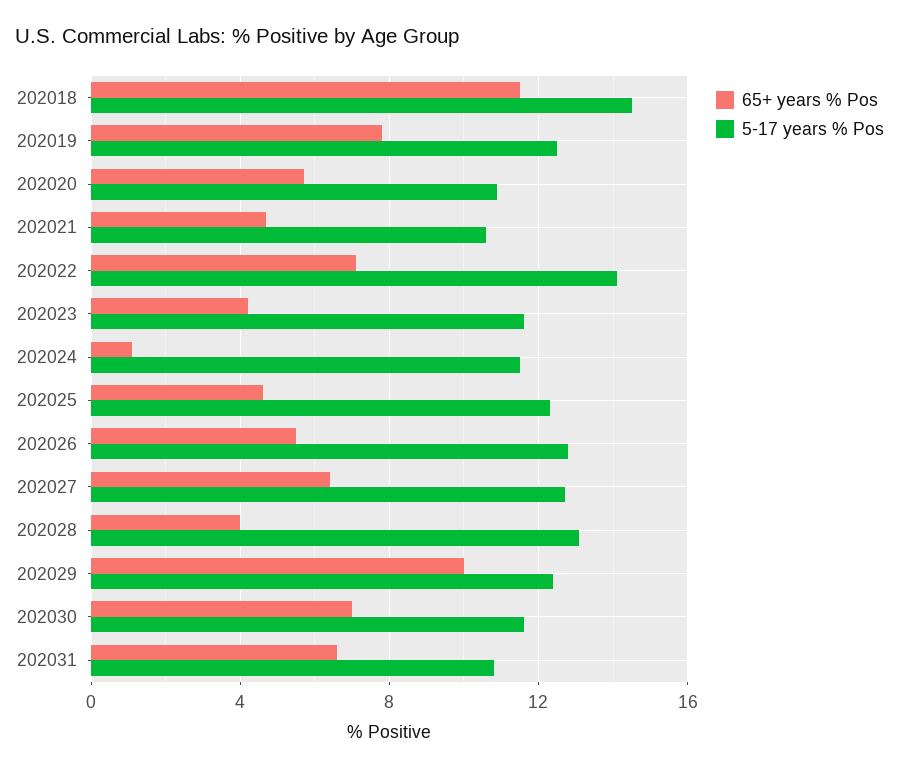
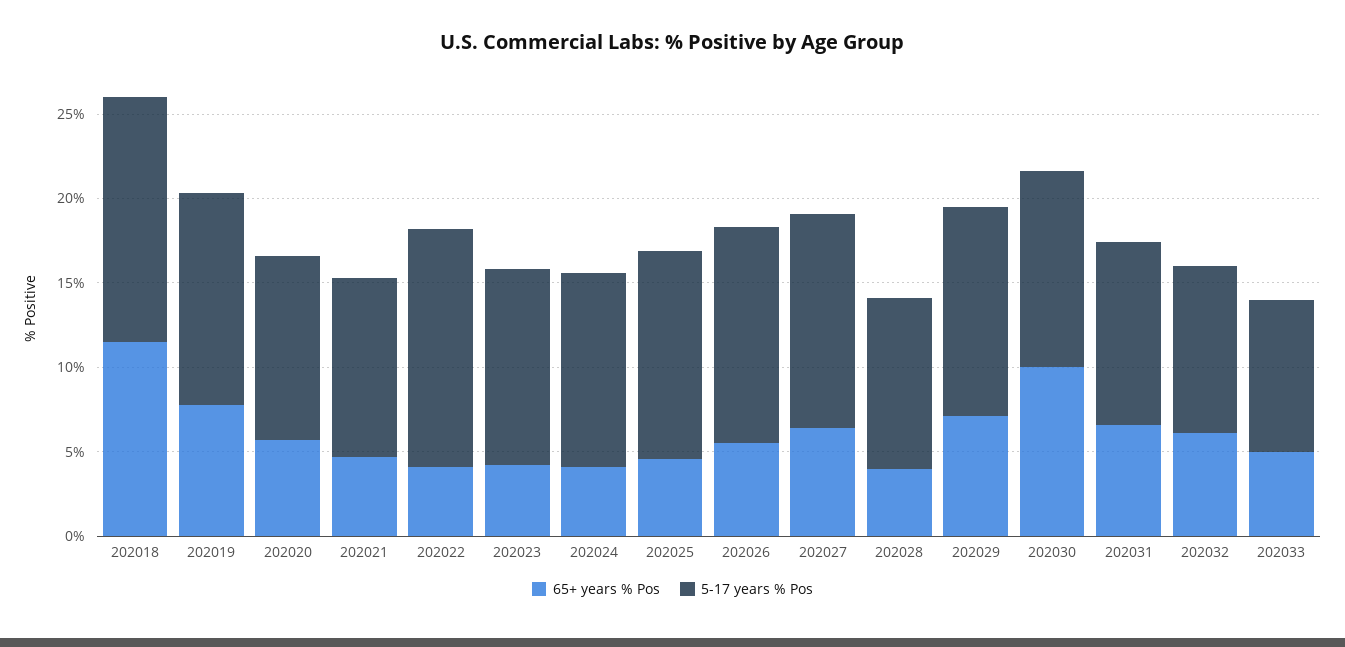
65+ years % Pos, 202022: 7 -> 4
65+ years % Pos, 202024: 1 -> 4
5-17 years % Pos, 202028: 13 -> 10
65+ years % Pos, 202029: 10 -> 7
65+ years % Pos, 202030: 7 -> 10
65+ years % Pos, 202032: none -> 6
5-17 years % Pos, 202032: none -> 10
65+ years % Pos, 202033: none -> 5
5-17 years % Pos, 202033: none -> 9

